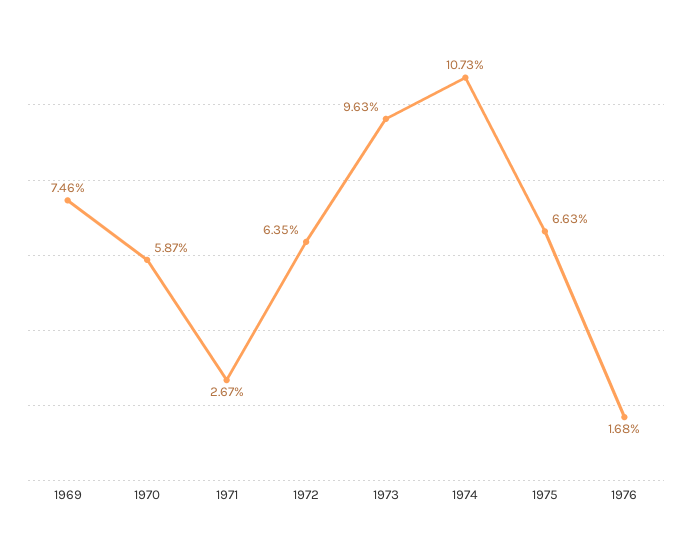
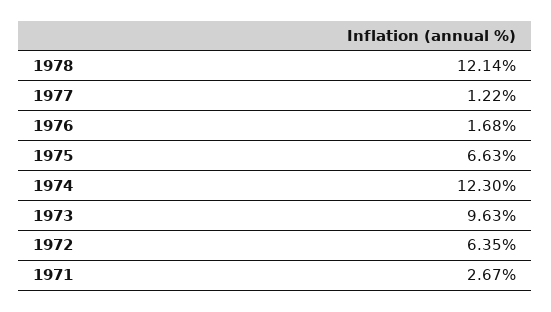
1969: 7.46 -> none
1970: 5.87 -> none
1974: 10.73 -> 12.3
1978: none -> 12.14
1977: none -> 1.22

